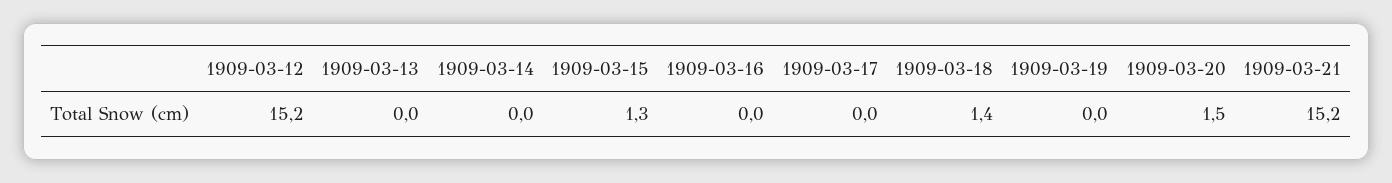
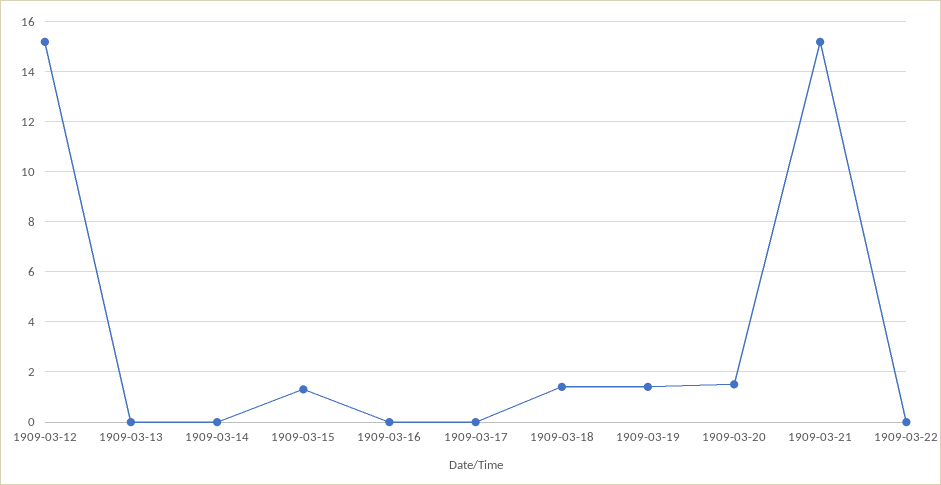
1909-03-19: 0 -> 1.5
1909-03-22: none -> 0

